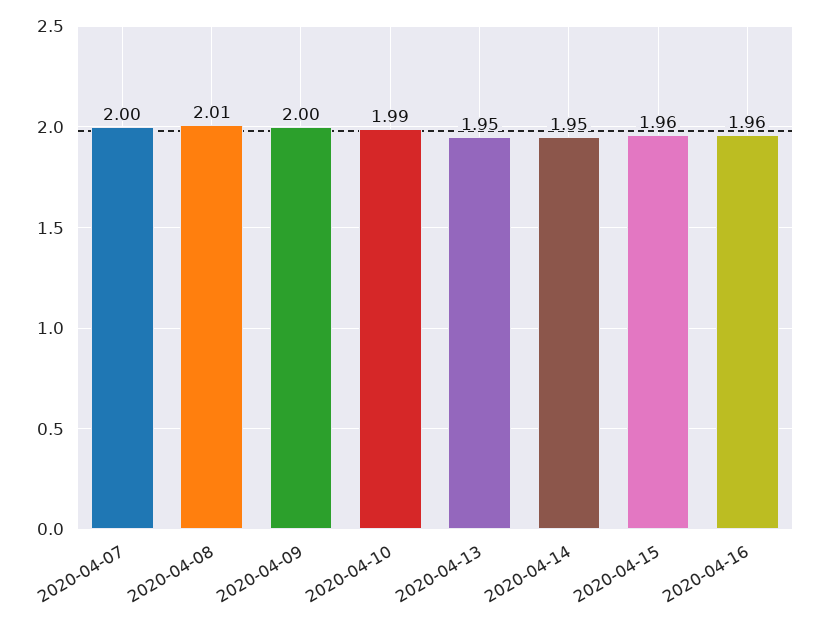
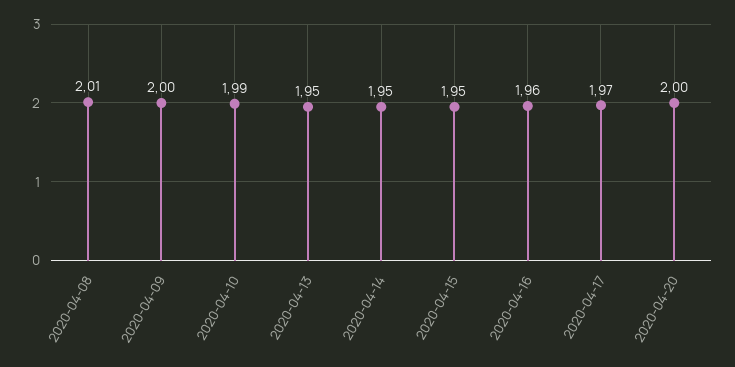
2020-04-07: 2 -> none
2020-04-15: 1.96 -> 1.95
2020-04-17: none -> 1.97
2020-04-20: none -> 2

